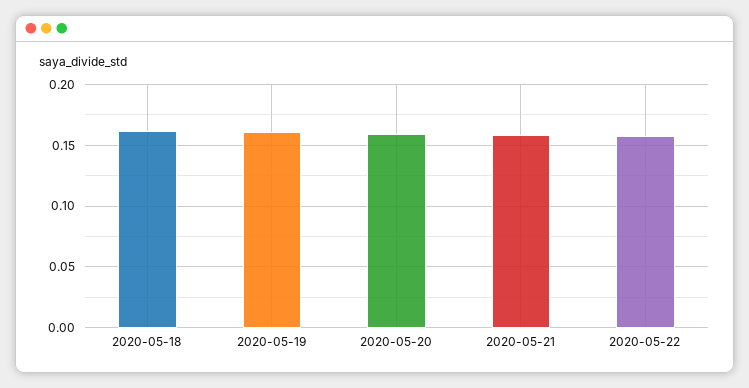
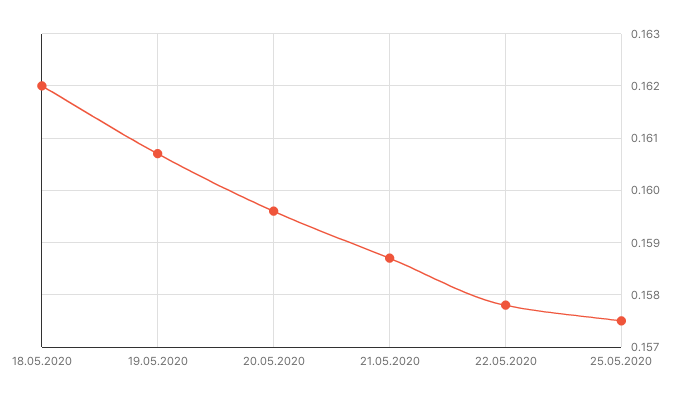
25.05.2020: none -> 0.1575

